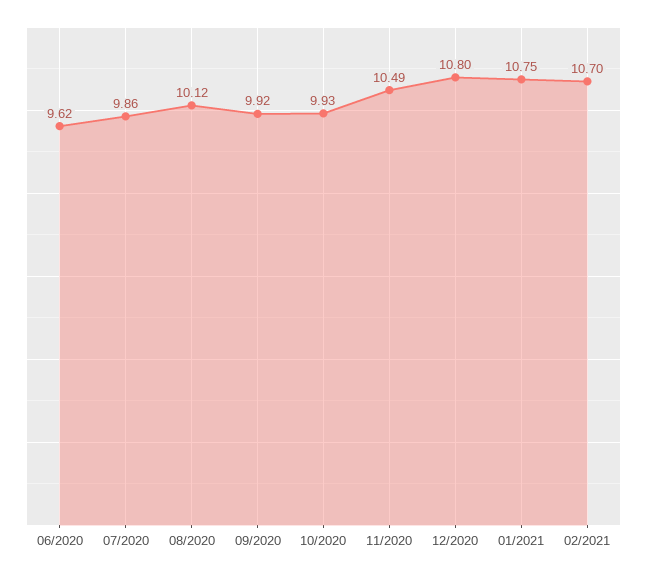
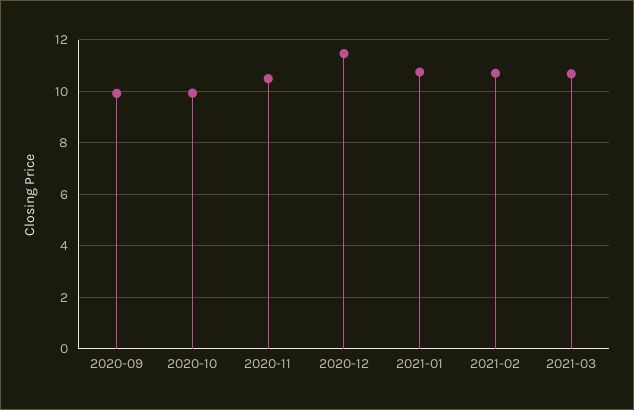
06/2020: 9.62 -> none
07/2020: 9.86 -> none
08/2020: 10.12 -> none
12/2020: 10.8 -> 11.5
2021-03: none -> 10.75

